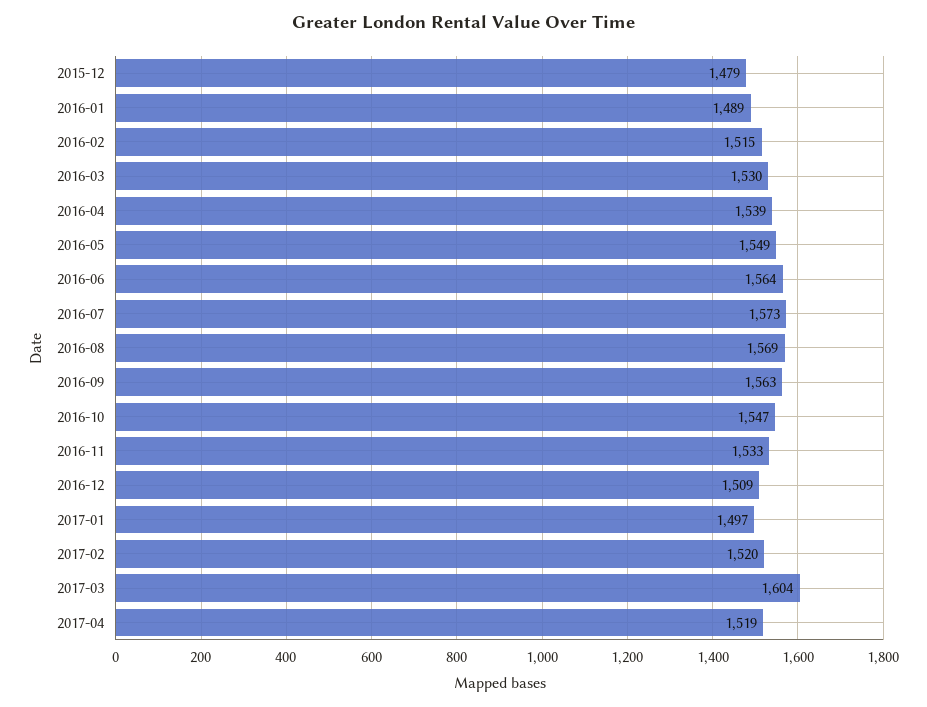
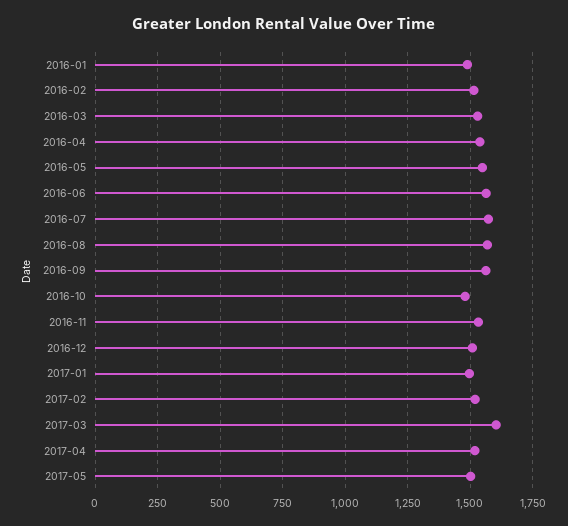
2015-12: 1479 -> none
2016-10: 1547 -> 1475
2017-05: none -> 1500

